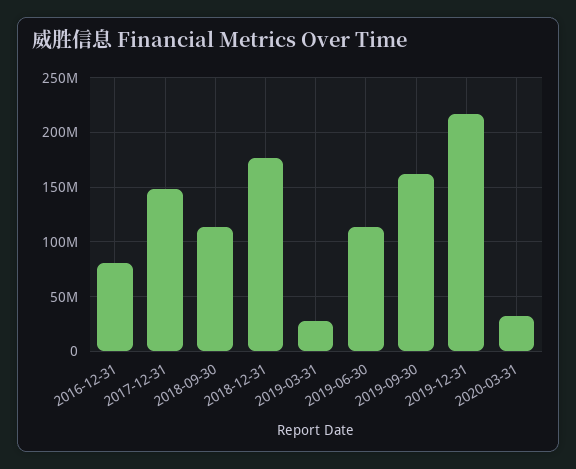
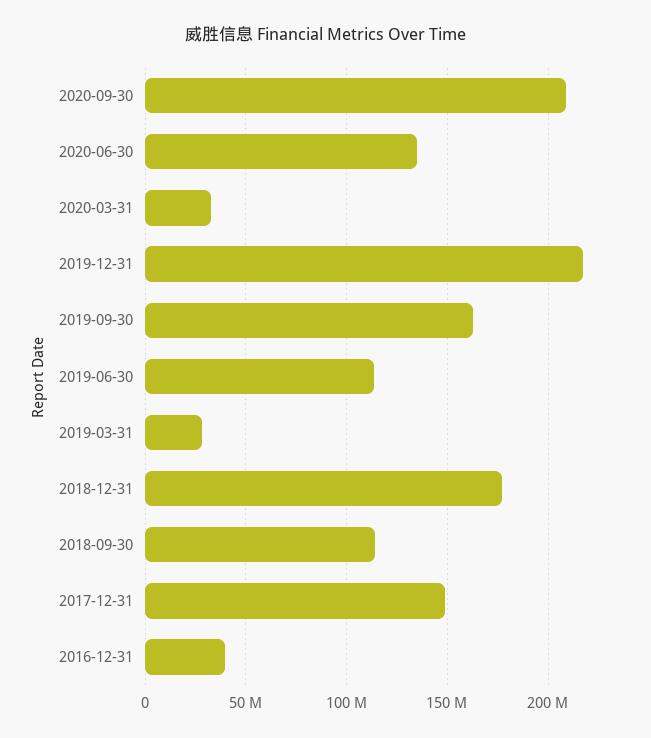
2016-12-31: 80000000 -> 40000000
2020-09-30: none -> 210000000
2020-06-30: none -> 135000000

